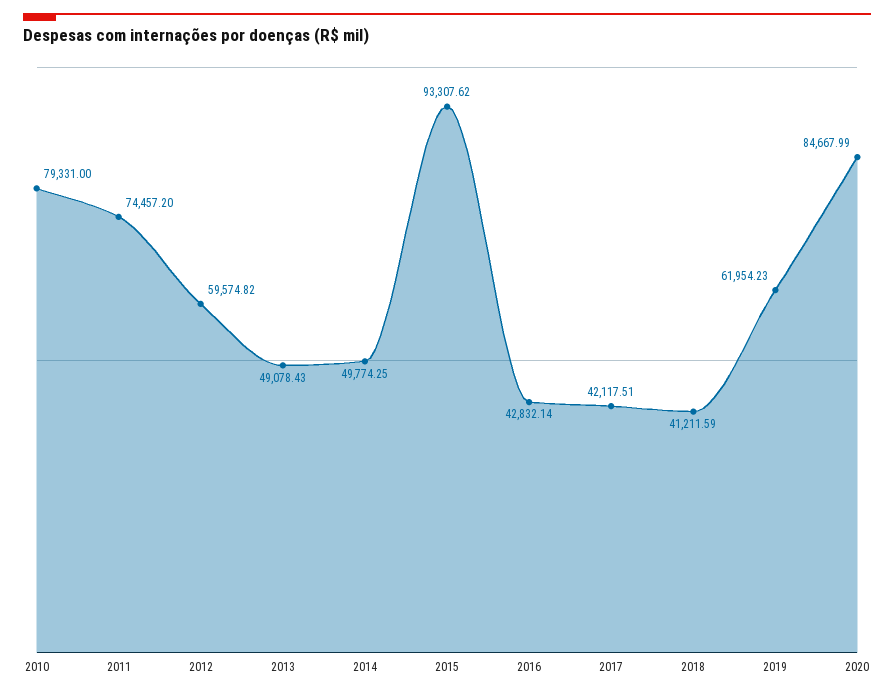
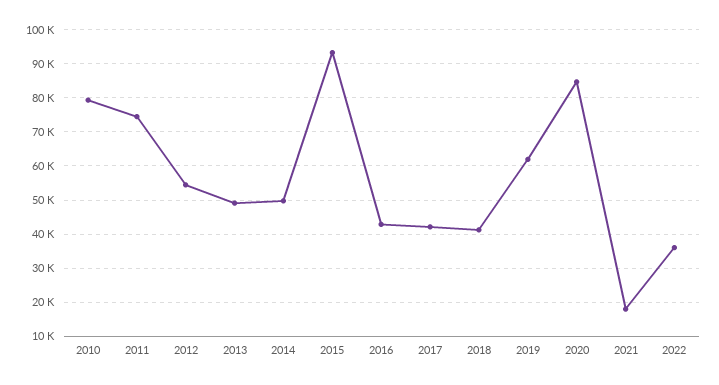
2012: 59574.82 -> 54000
2021: none -> 18000
2022: none -> 36000

